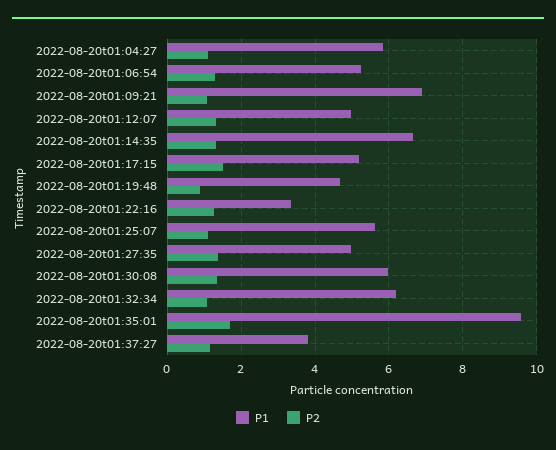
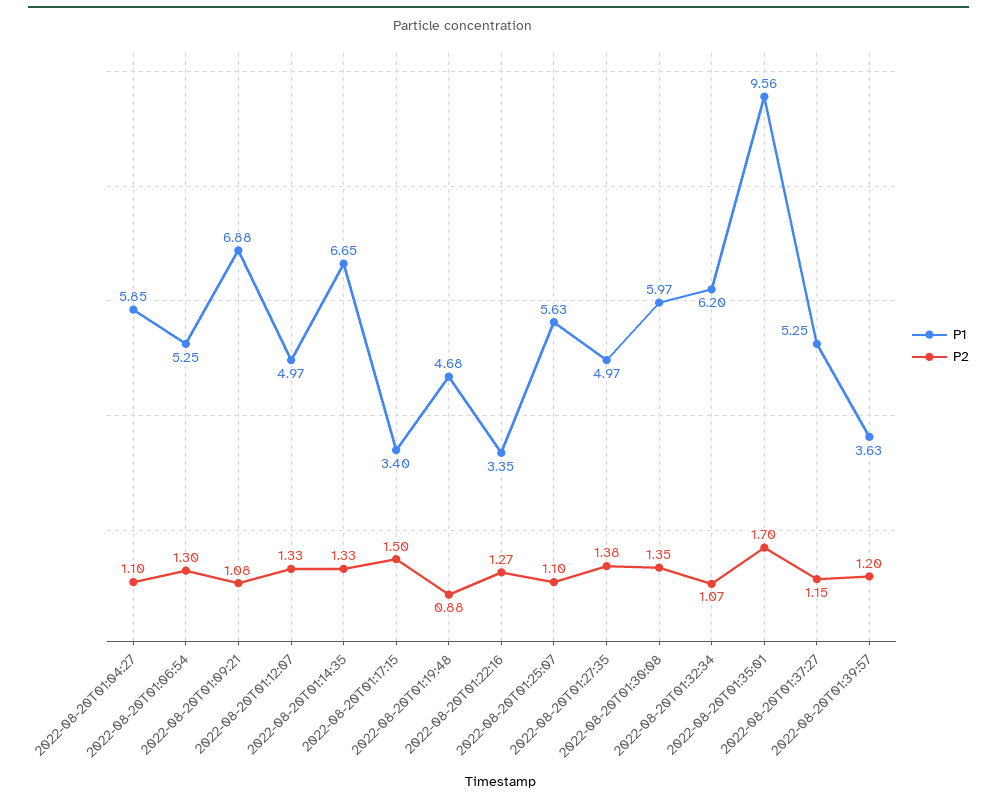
P1, 2022-08-20t01:17:15: 5.2 -> 3.4
P1, 2022-08-20t01:37:27: 3.8 -> 5.25
P1, 2022-08-20T01:39:57: none -> 3.63
P2, 2022-08-20T01:39:57: none -> 1.2

